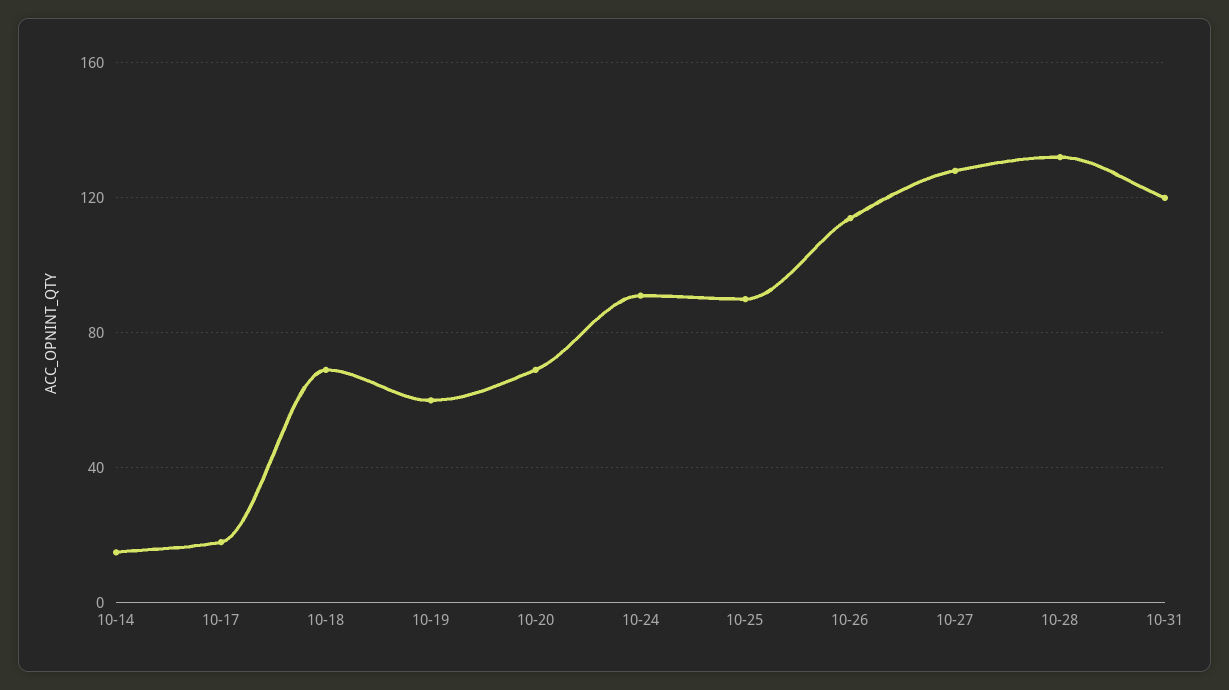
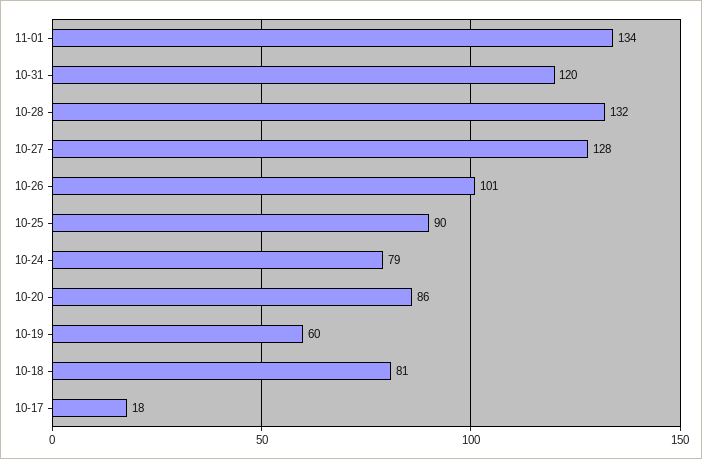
10-14: 15 -> none
10-18: 70 -> 81
10-20: 70 -> 86
10-24: 90 -> 79
10-26: 115 -> 101
11-01: none -> 134

